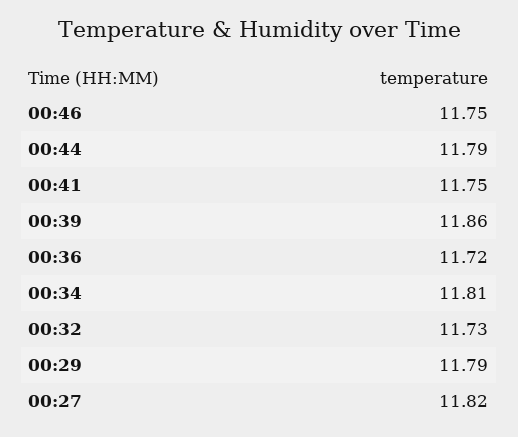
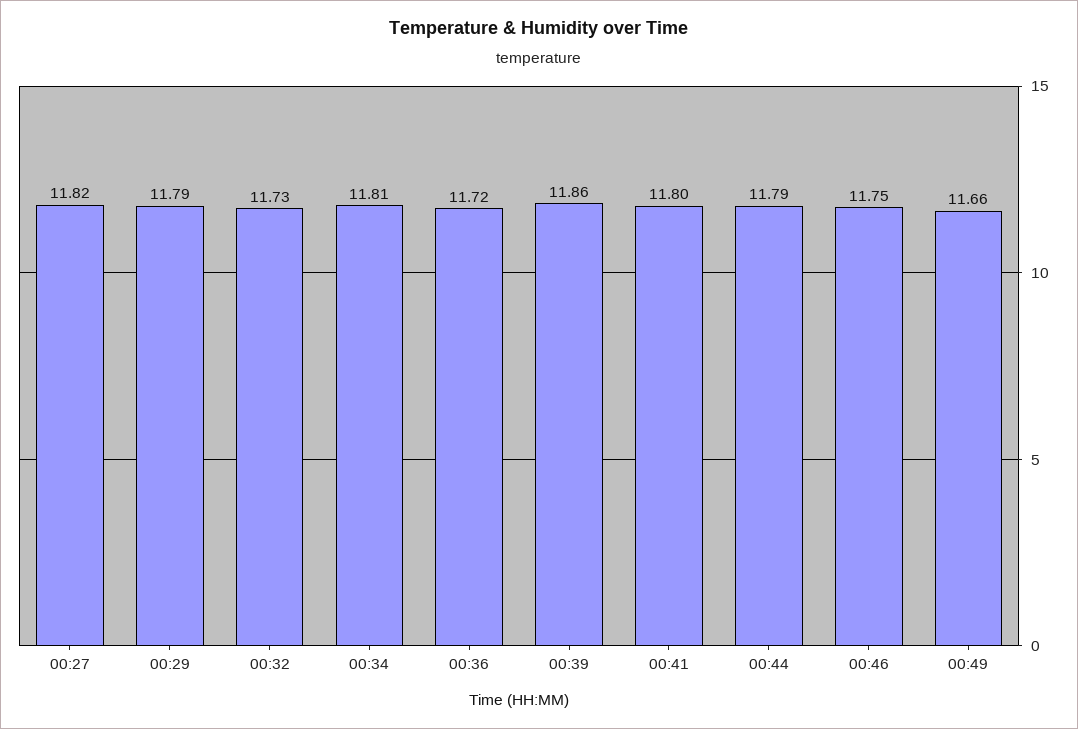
00:41: 11.75 -> 11.8
00:49: none -> 11.66

